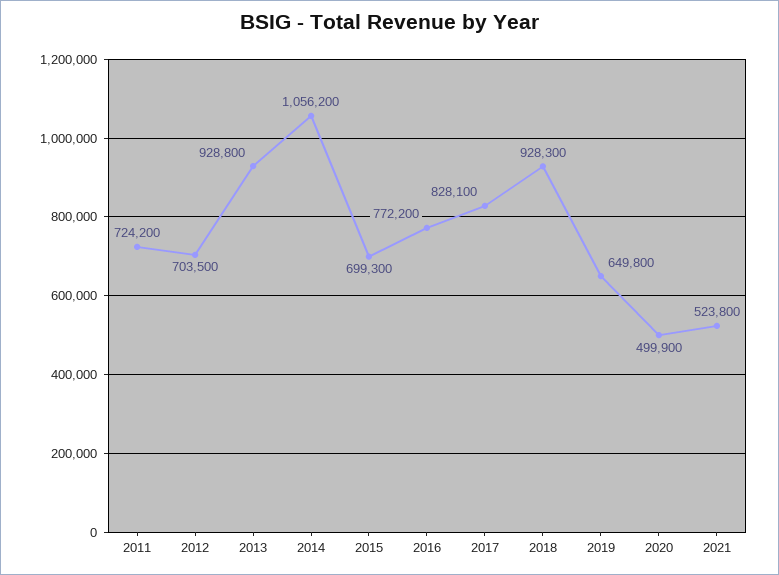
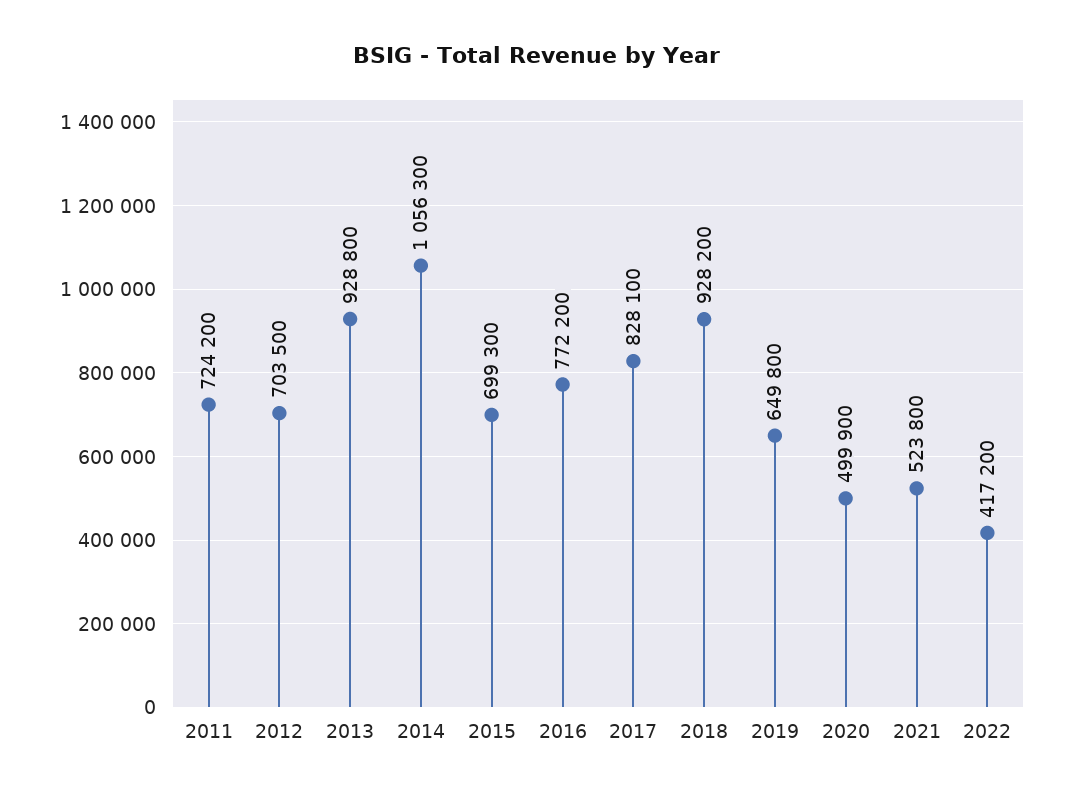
2014: 1056200 -> 1056300
2018: 928300 -> 928200
2022: none -> 417200

